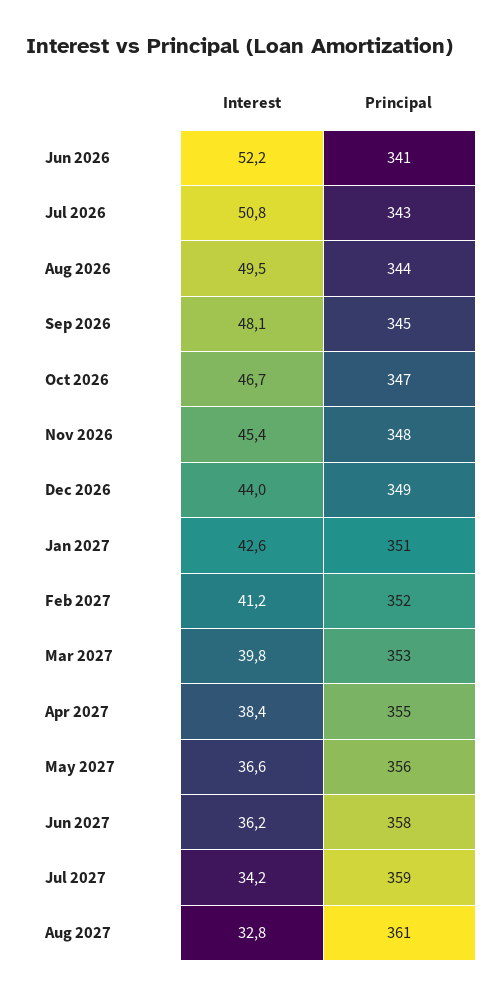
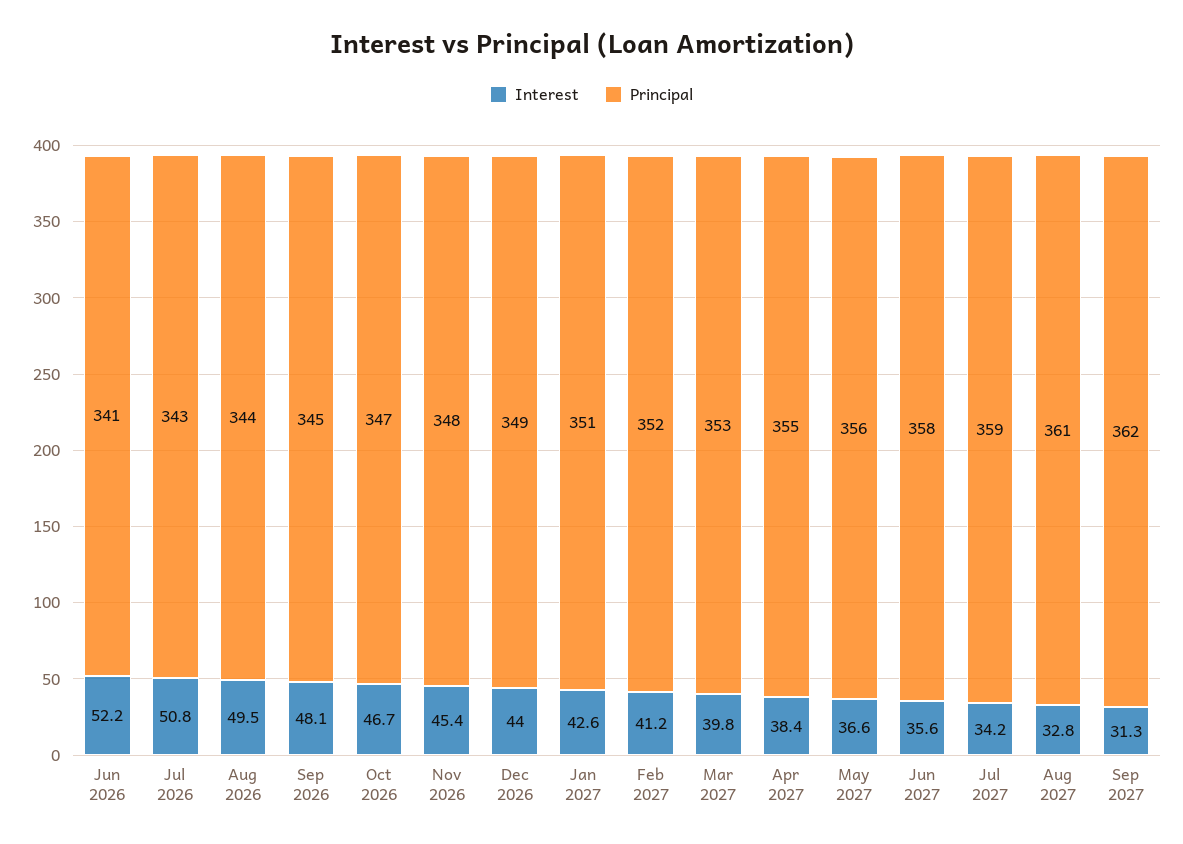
Interest, Jun 2027: 36.2 -> 35.6
Interest, Sep 2027: none -> 31.3
Principal, Sep 2027: none -> 362

